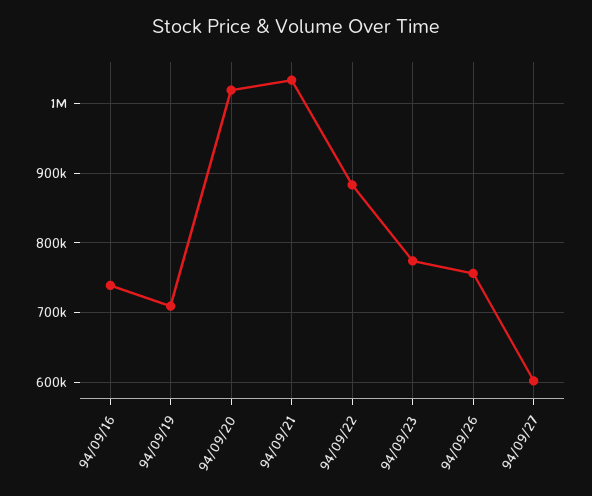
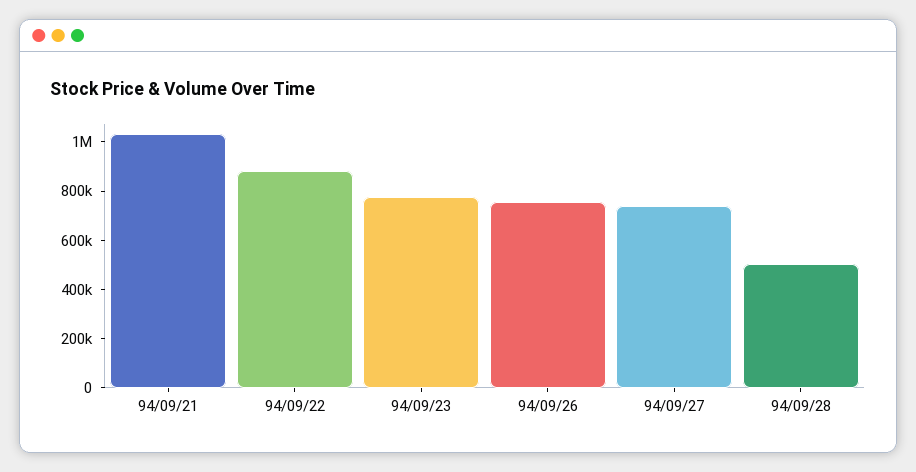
94/09/16: 740000 -> none
94/09/19: 710000 -> none
94/09/20: 1020000 -> none
94/09/27: 600000 -> 750000
94/09/28: none -> 500000

